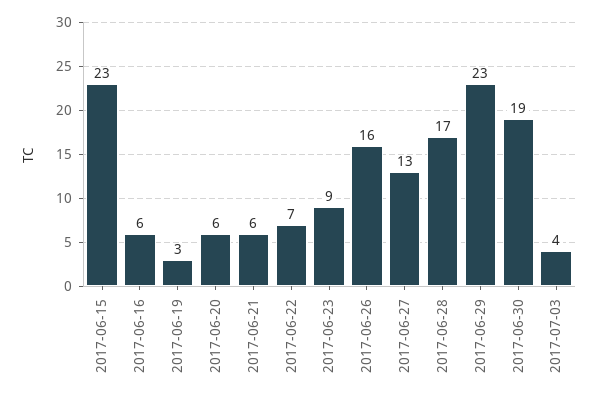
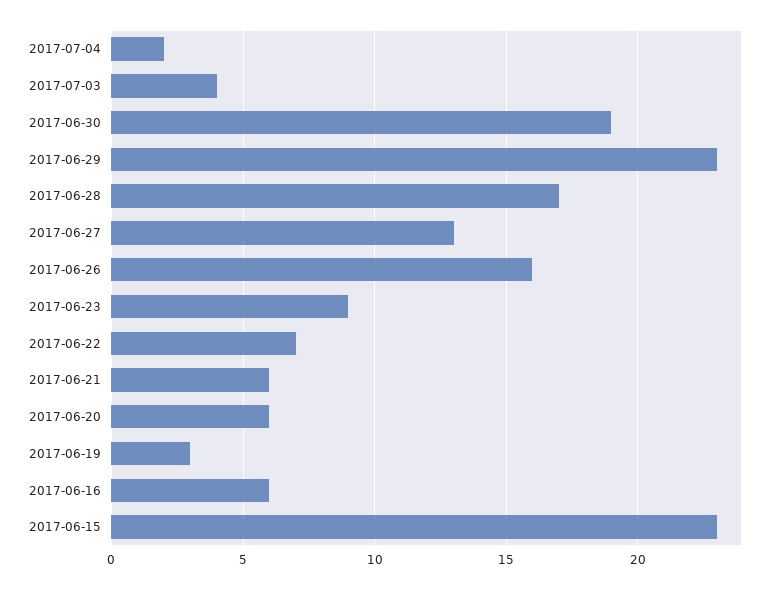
2017-07-04: none -> 2

